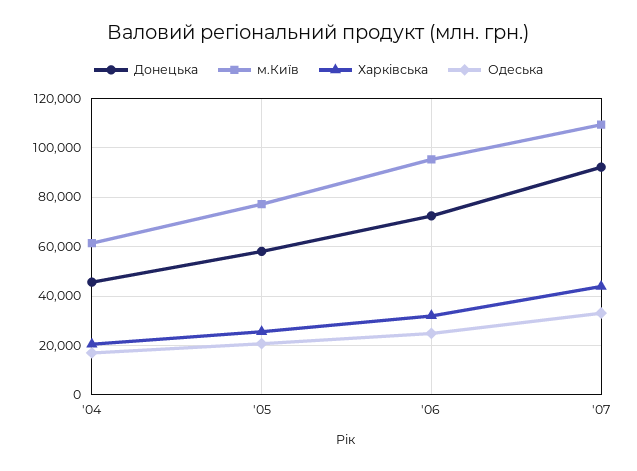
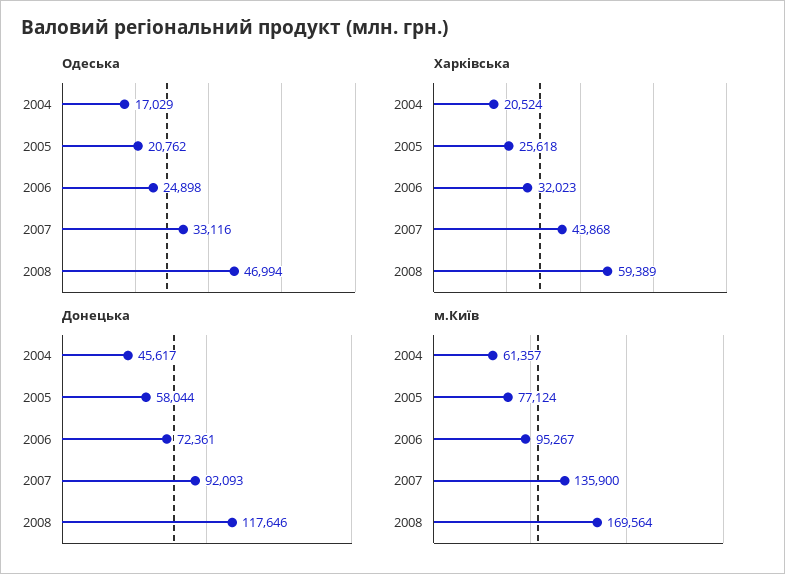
м.Київ, '07: 110000 -> 135900
Одеська, 2008: none -> 46994
Харківська, 2008: none -> 59389
Донецька, 2008: none -> 117646
м.Київ, 2008: none -> 169564

